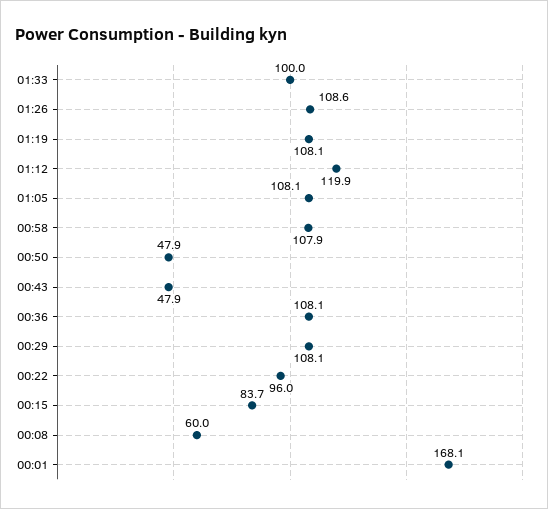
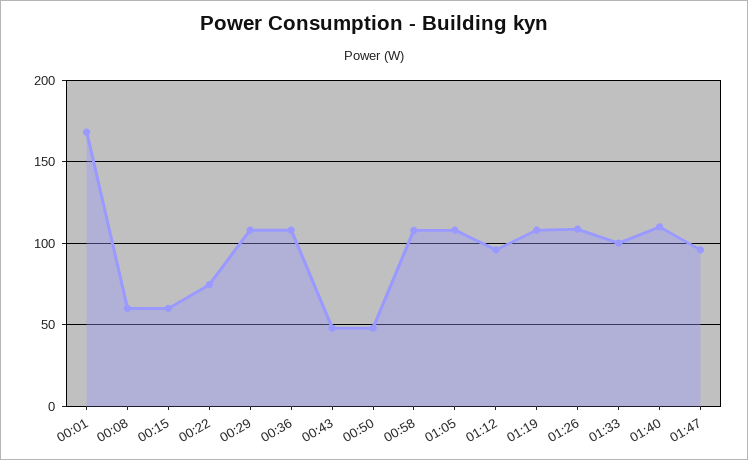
01:12: 119.9 -> 95
00:22: 96 -> 75
00:15: 83.7 -> 60
01:40: none -> 110
01:47: none -> 95

